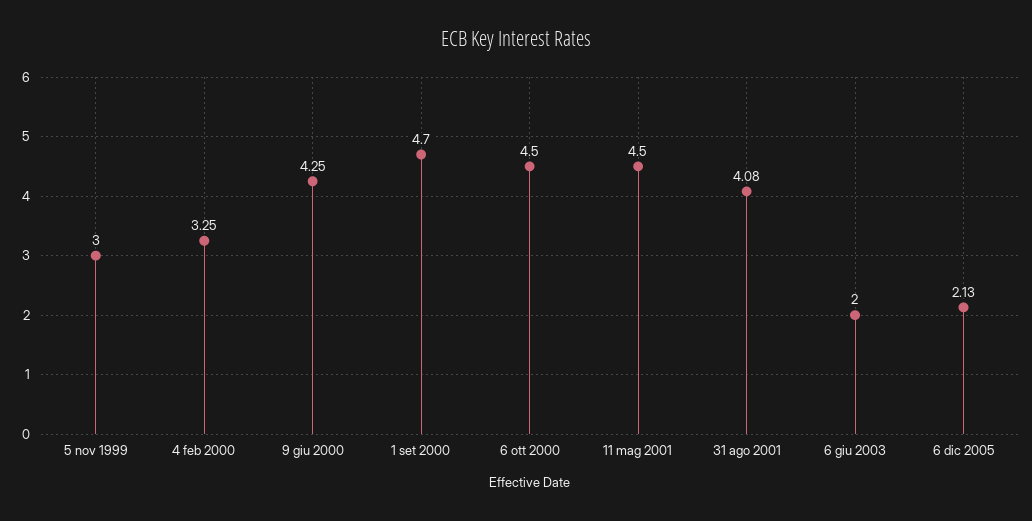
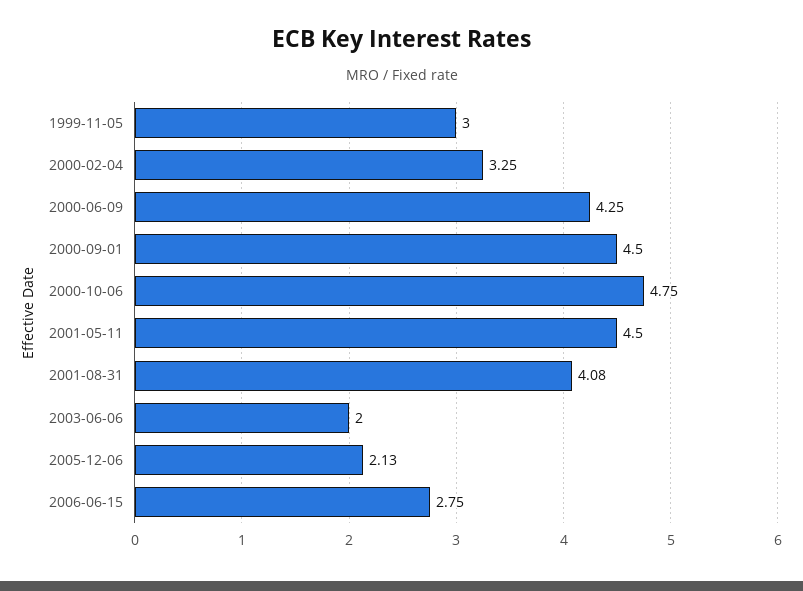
1 set 2000: 4.7 -> 4.5
6 ott 2000: 4.5 -> 4.75
2006-06-15: none -> 2.75

